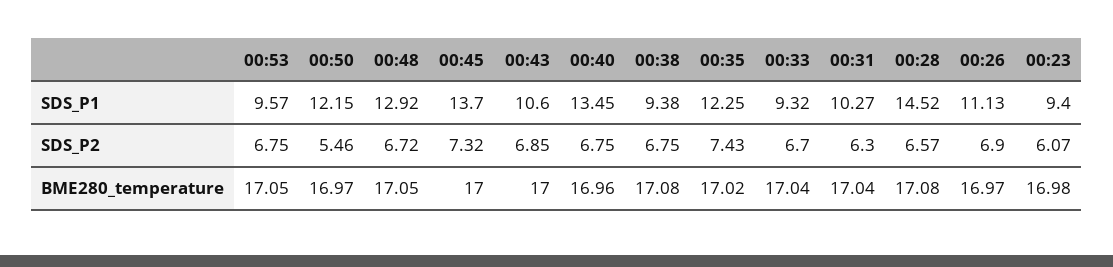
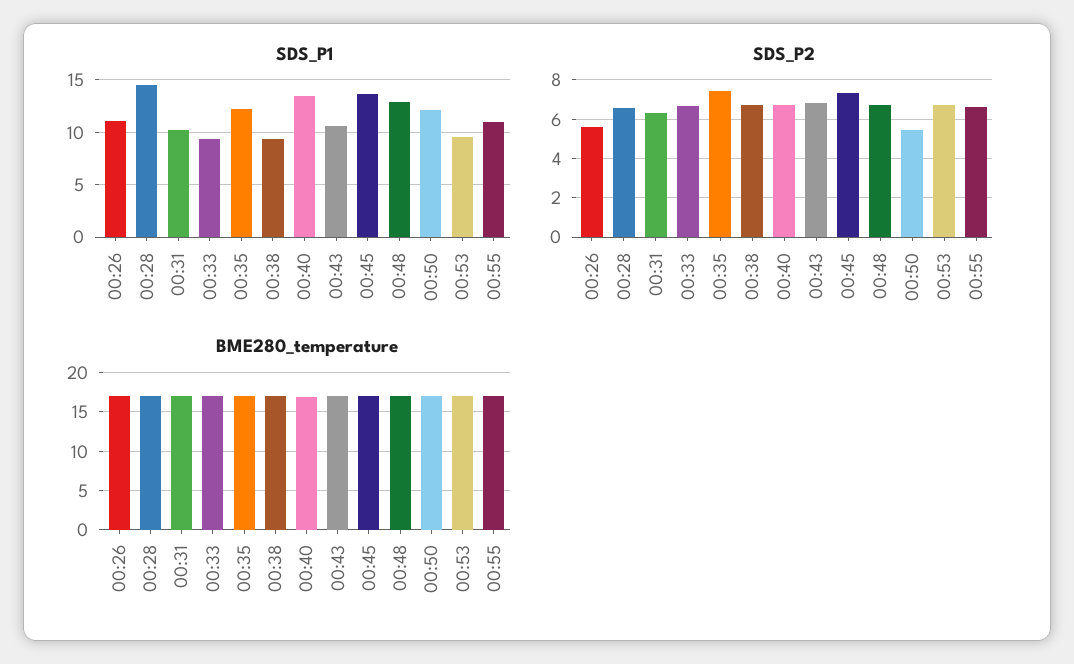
SDS_P1, 00:23: 9.4 -> none
SDS_P2, 00:26: 6.9 -> 5.5
SDS_P2, 00:23: 6.07 -> none
BME280_temperature, 00:23: 16.98 -> none
SDS_P1, 00:55: none -> 11
SDS_P2, 00:55: none -> 6.5
BME280_temperature, 00:55: none -> 17

